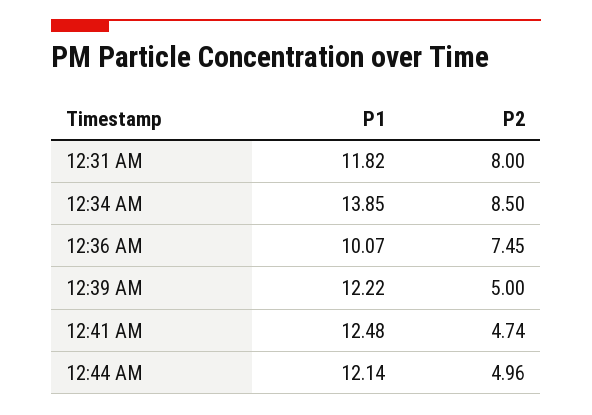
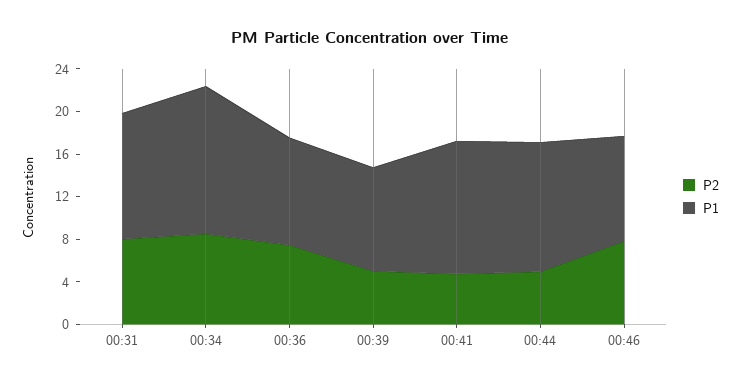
P1, 12:39 AM: 12.22 -> 10
P2, 00:46: none -> 8
P1, 00:46: none -> 10

